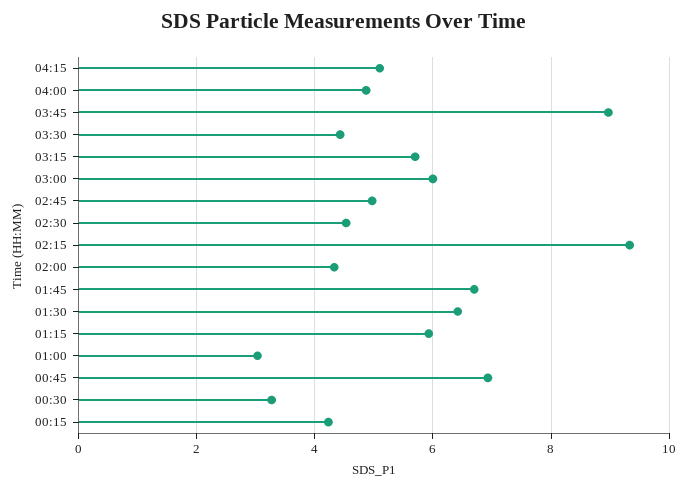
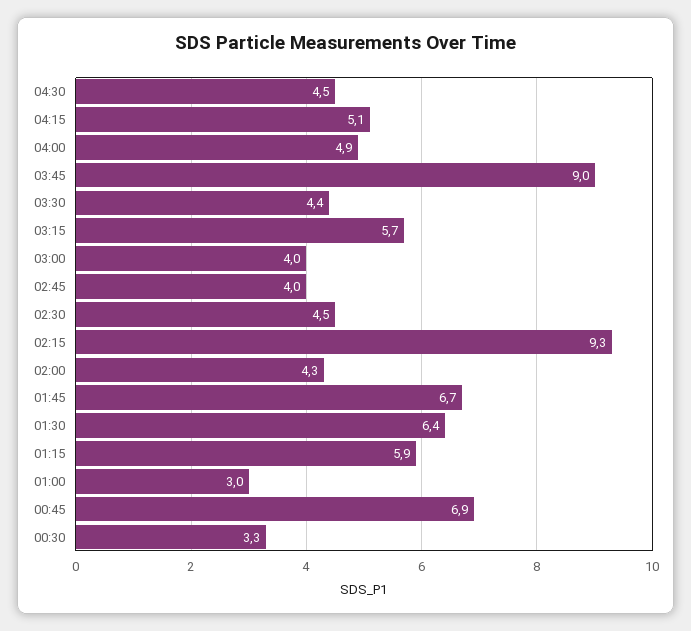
03:00: 6 -> 4
02:45: 5 -> 4
00:15: 4.2 -> none
04:30: none -> 4.5

